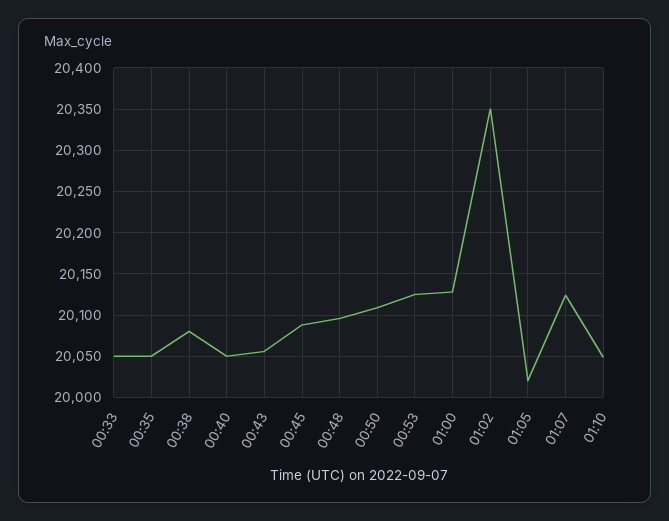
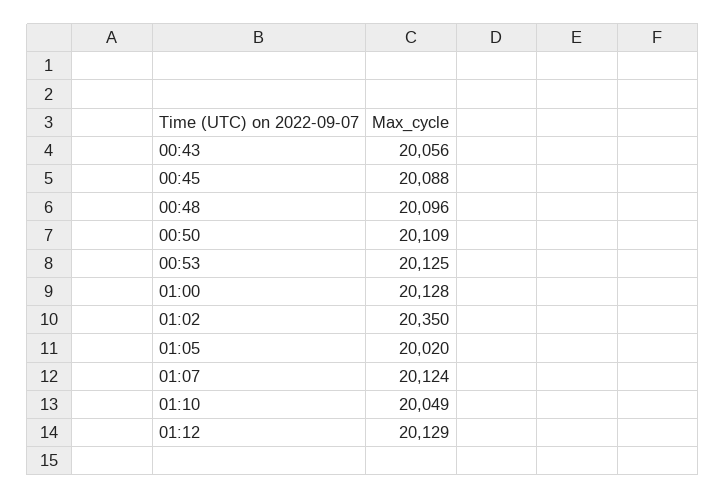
00:33: 20050 -> none
00:35: 20050 -> none
00:38: 20080 -> none
00:40: 20050 -> none
01:12: none -> 20129

